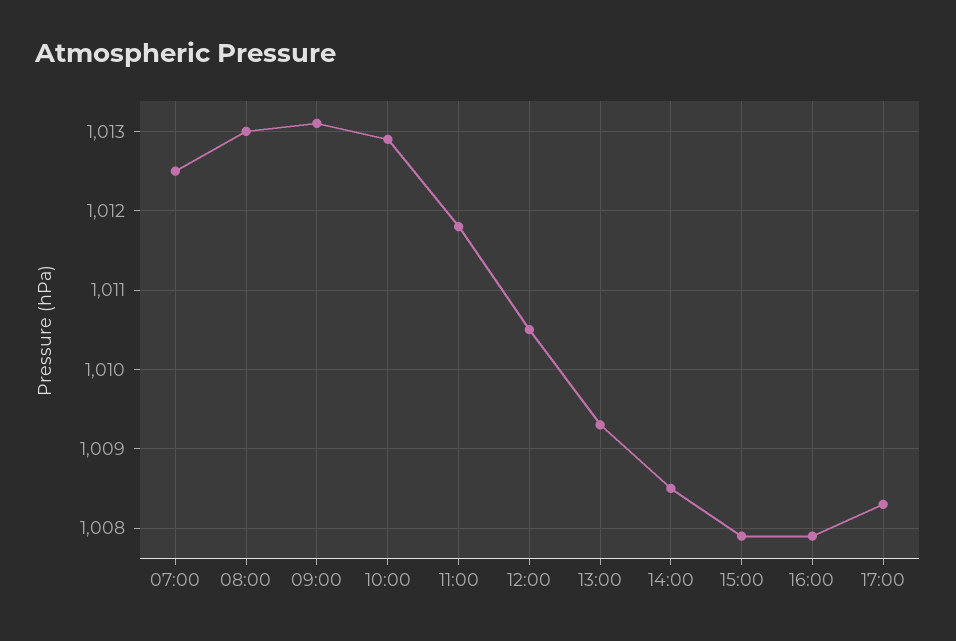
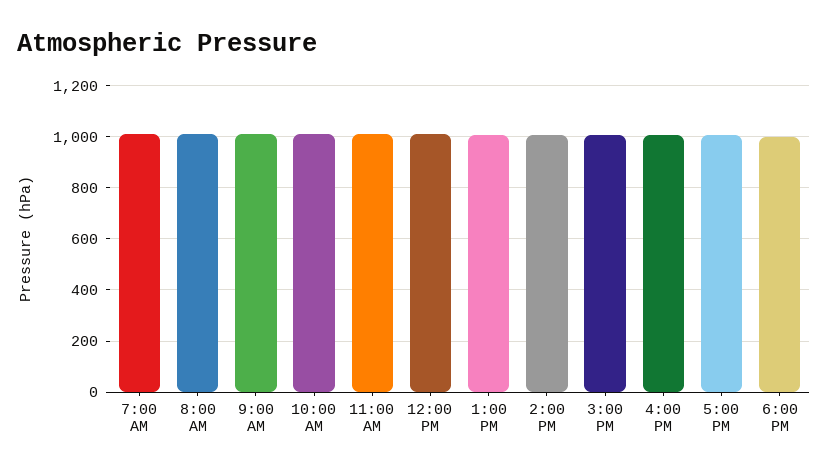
6:00 PM: none -> 1000

